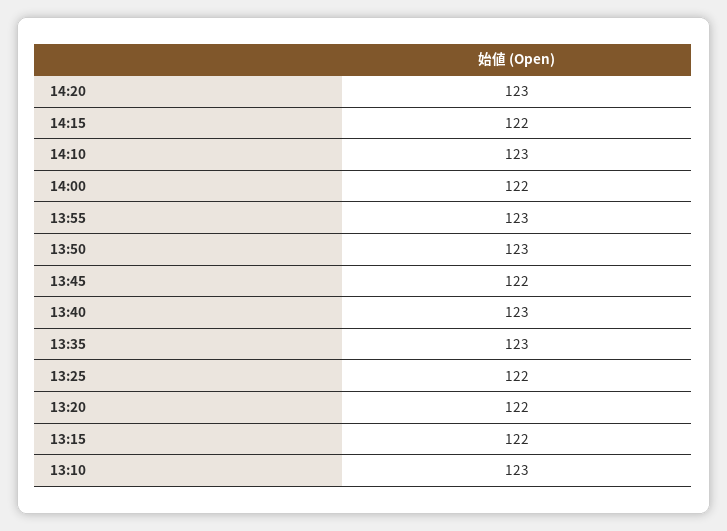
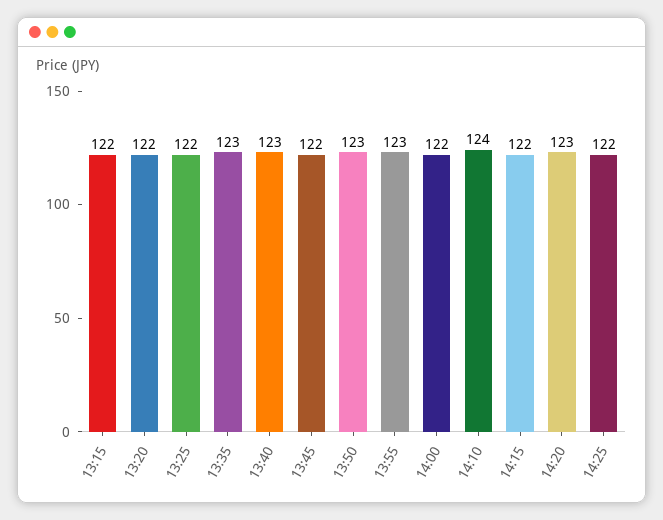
14:10: 123 -> 124
13:10: 123 -> none
14:25: none -> 122

